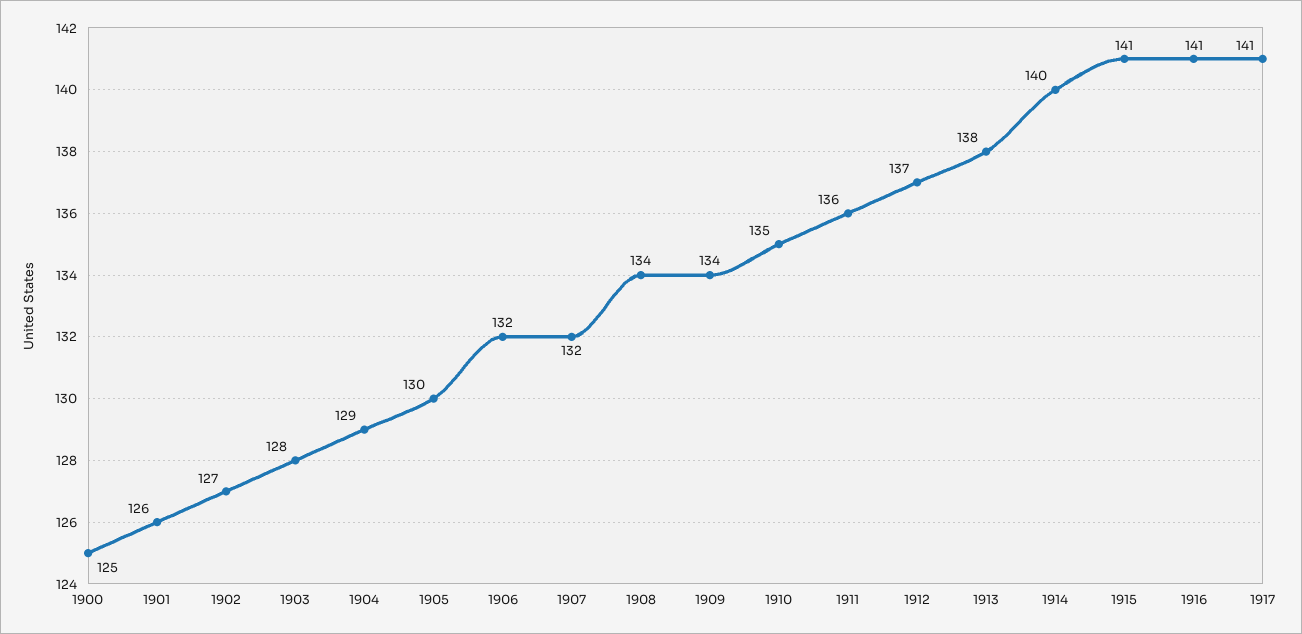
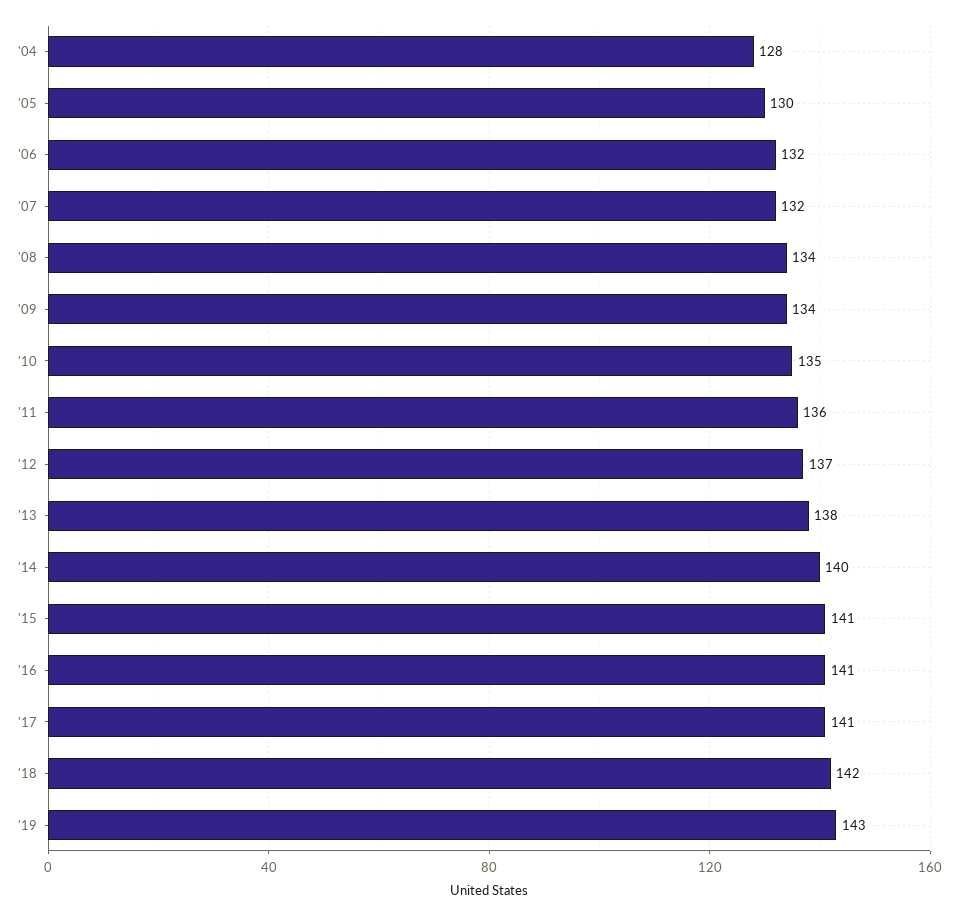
1900: 125 -> none
1901: 126 -> none
1902: 127 -> none
1903: 128 -> none
1904: 129 -> 128
'18: none -> 142
'19: none -> 143

